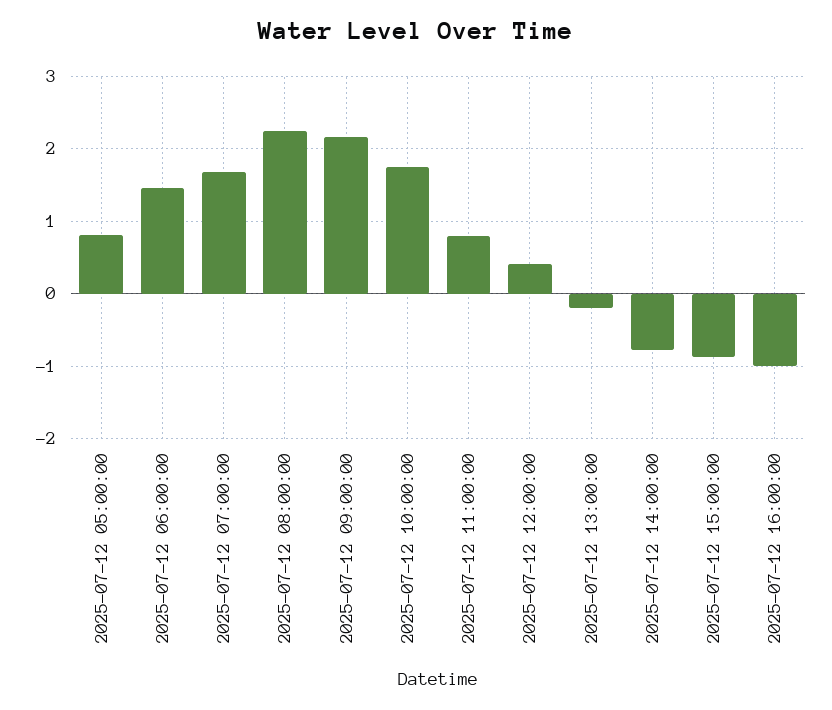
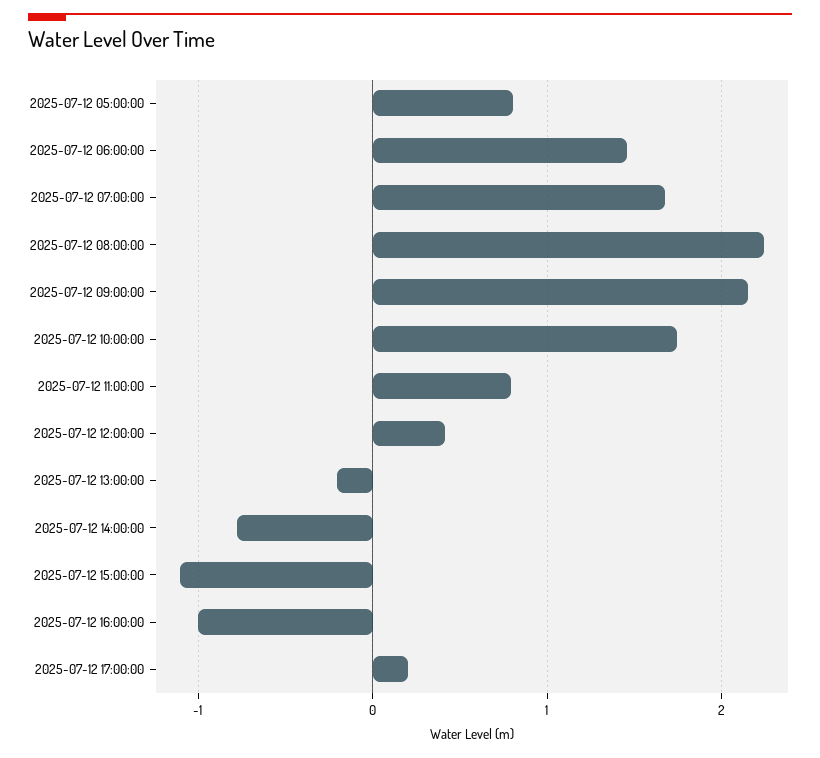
2025-07-12 15:00:00: -0.9 -> -1.1
2025-07-12 17:00:00: none -> 0.2

